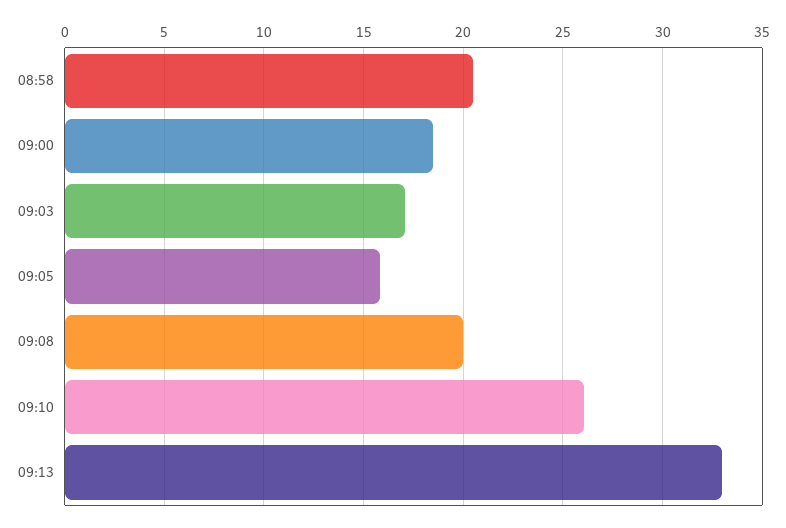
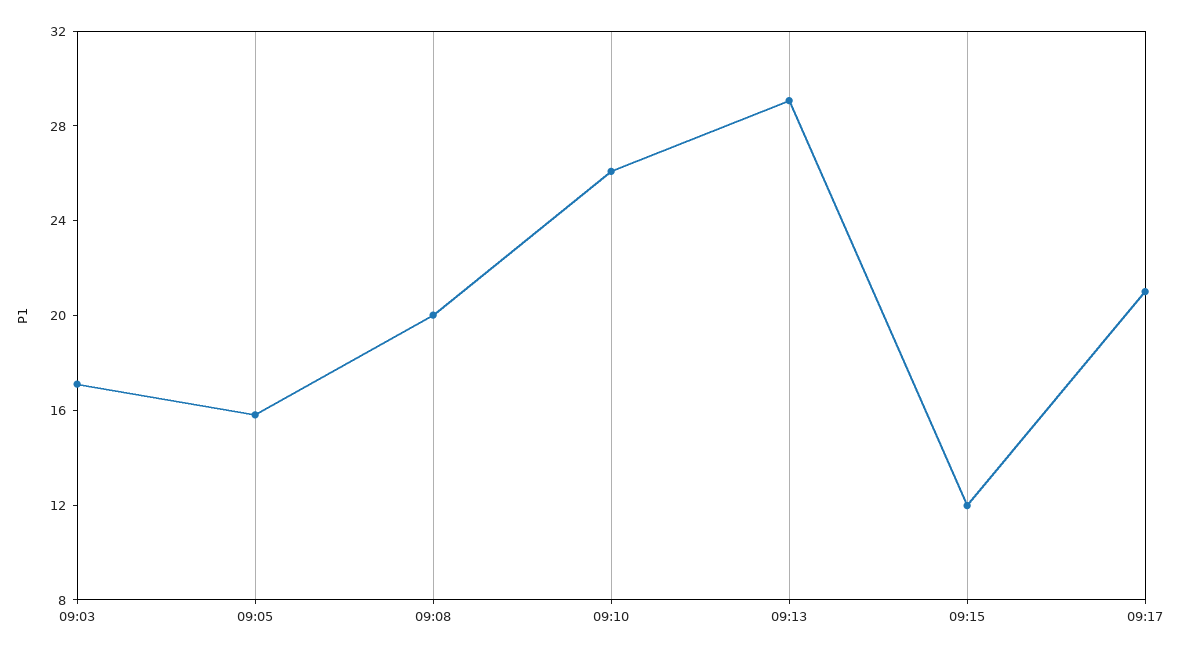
08:58: 20.5 -> none
09:00: 18.5 -> none
09:13: 33 -> 29
09:15: none -> 12
09:17: none -> 21

